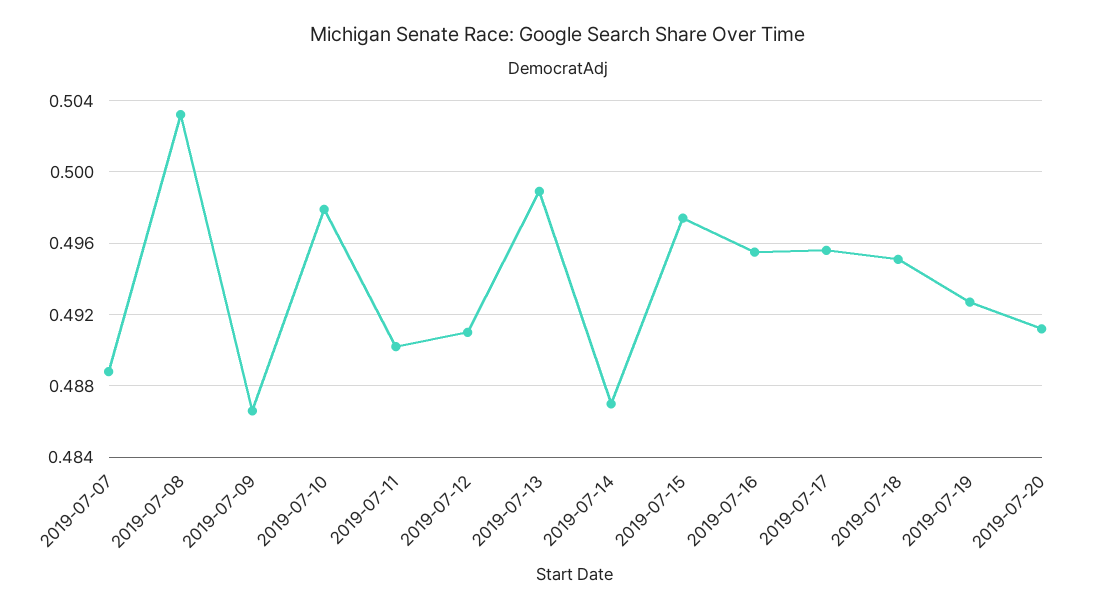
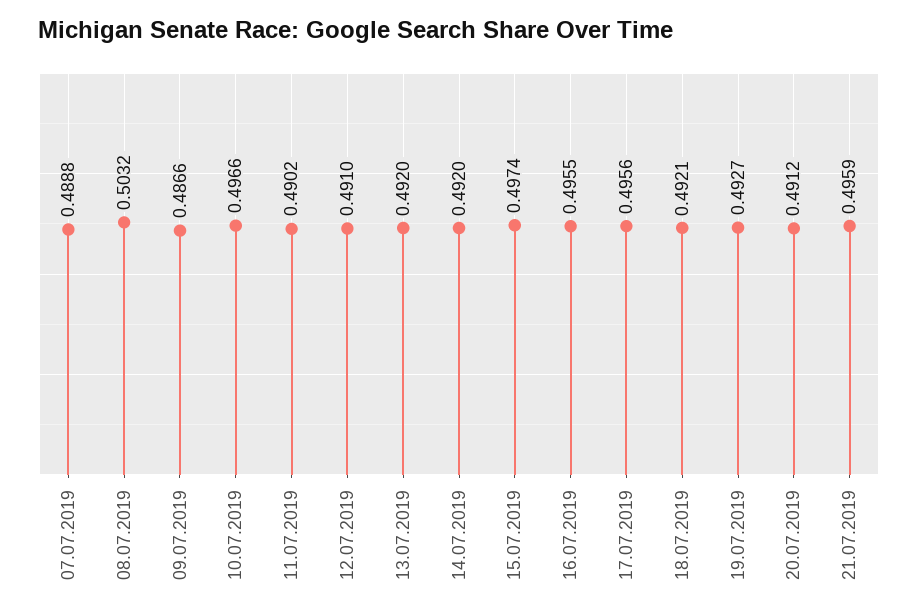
2019-07-10: 0.498 -> 0.4966
2019-07-13: 0.499 -> 0.492
2019-07-14: 0.487 -> 0.492
2019-07-18: 0.495 -> 0.4921
21.07.2019: none -> 0.4959

